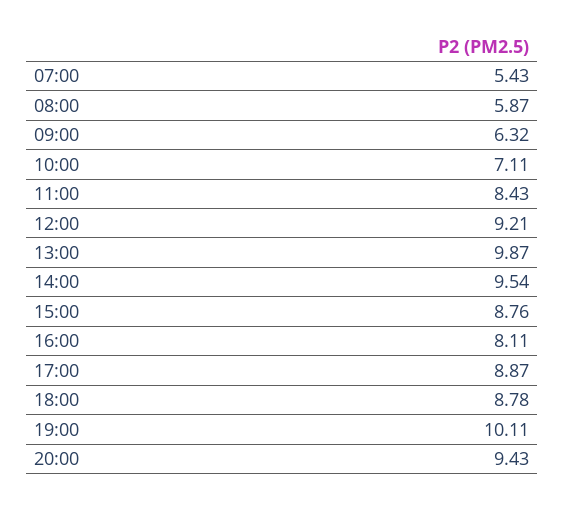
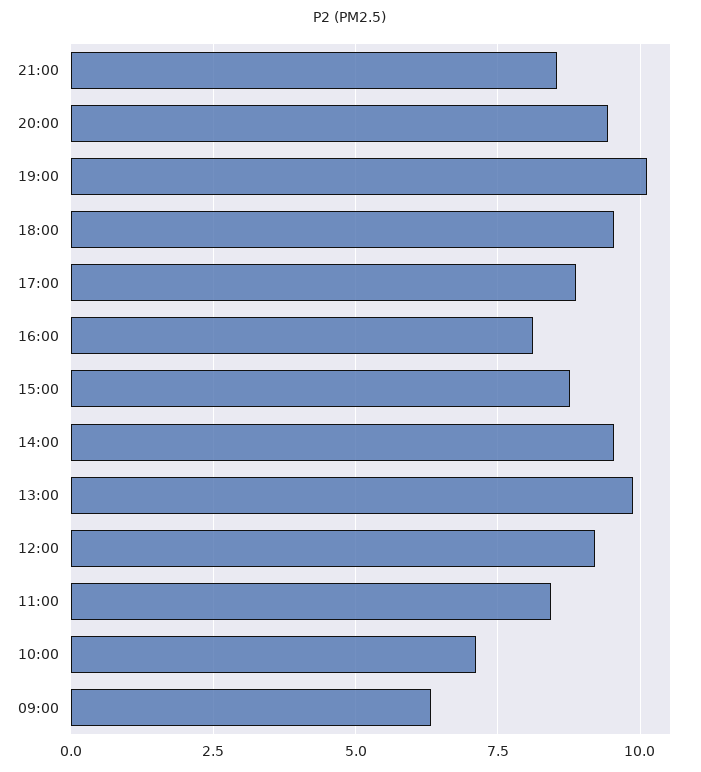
07:00: 5.43 -> none
08:00: 5.87 -> none
18:00: 8.78 -> 9.5
21:00: none -> 8.5

